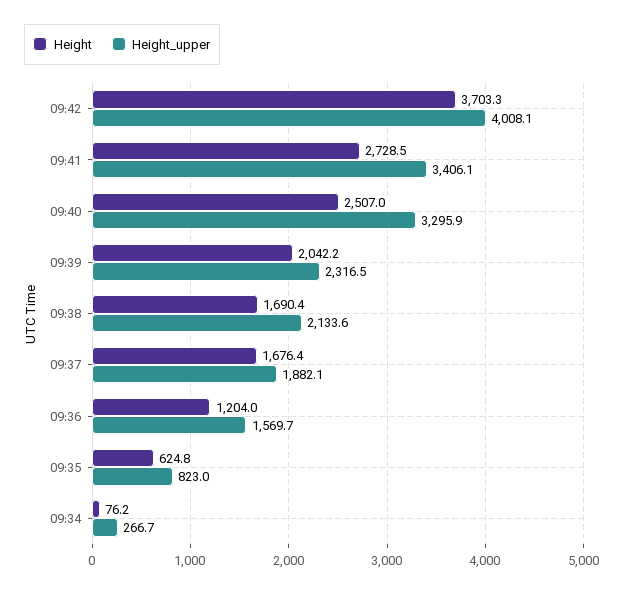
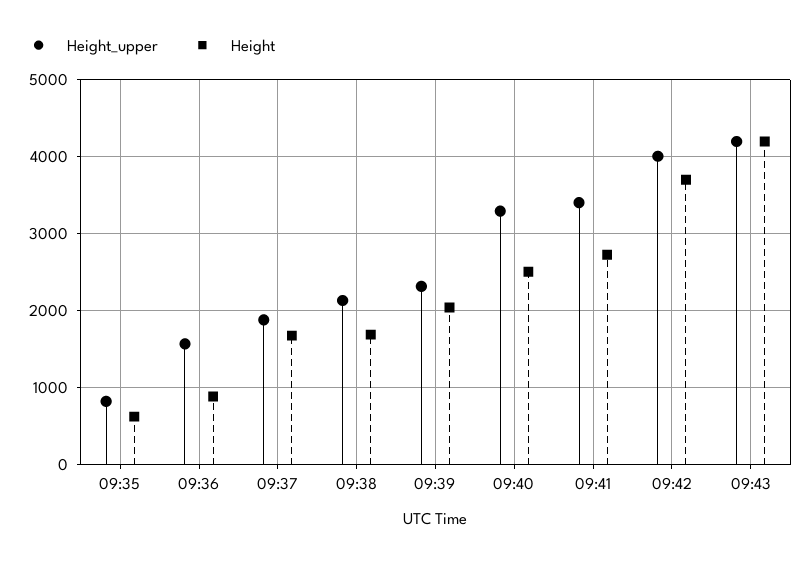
Height, 09:36: 1204 -> 900
Height, 09:34: 76.2 -> none
Height_upper, 09:34: 266.7 -> none
Height_upper, 09:43: none -> 4200
Height, 09:43: none -> 4200

